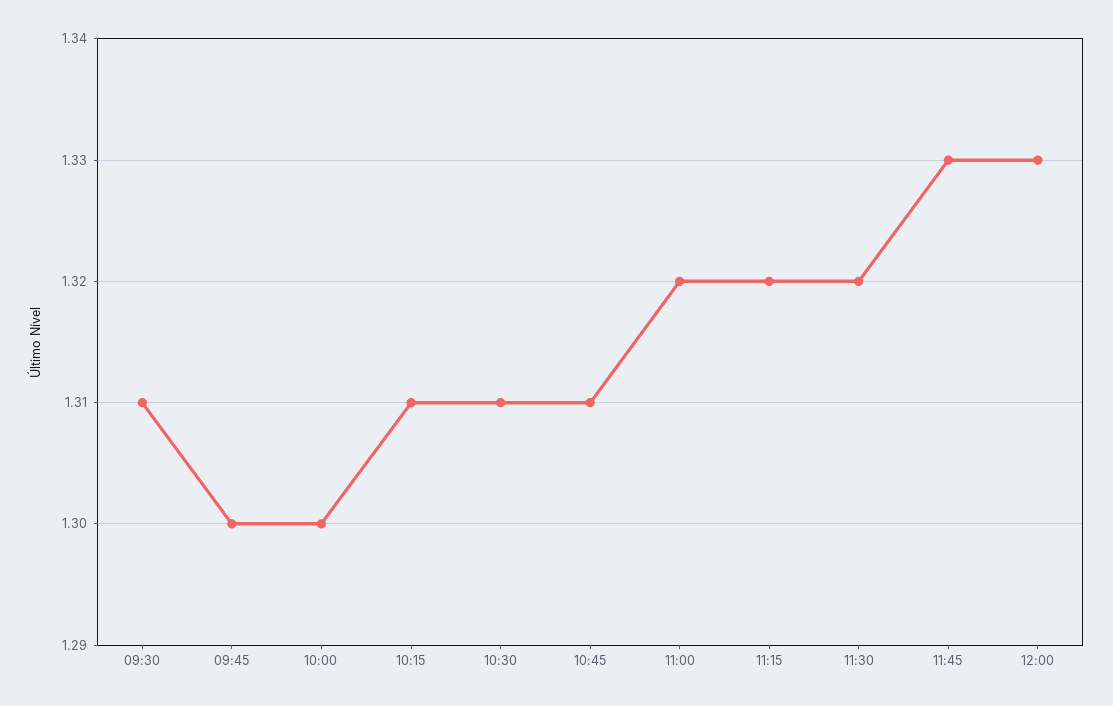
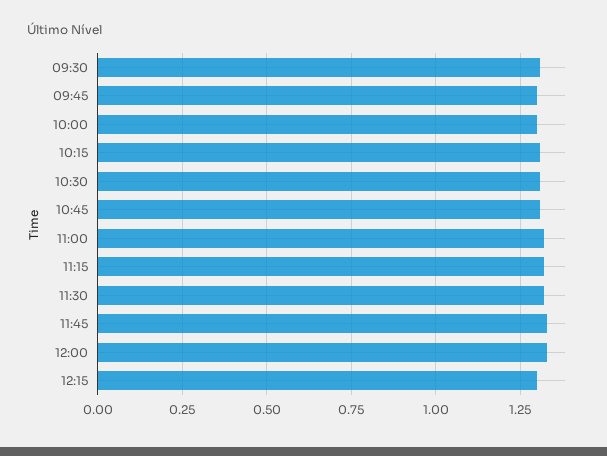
12:15: none -> 1.3

